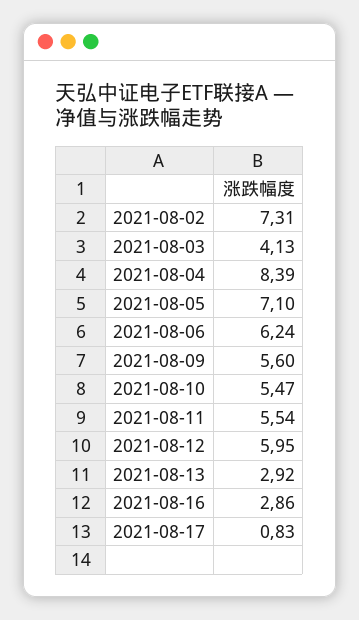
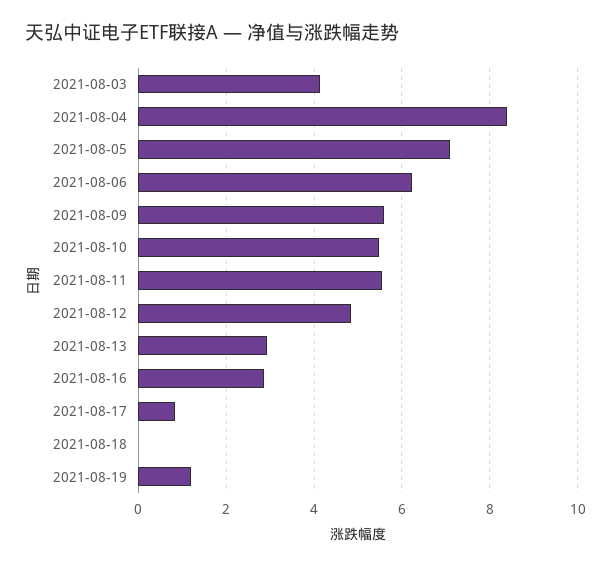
2021-08-02: 7.31 -> none
2021-08-12: 5.95 -> 4.8
2021-08-18: none -> 0
2021-08-19: none -> 1.2

